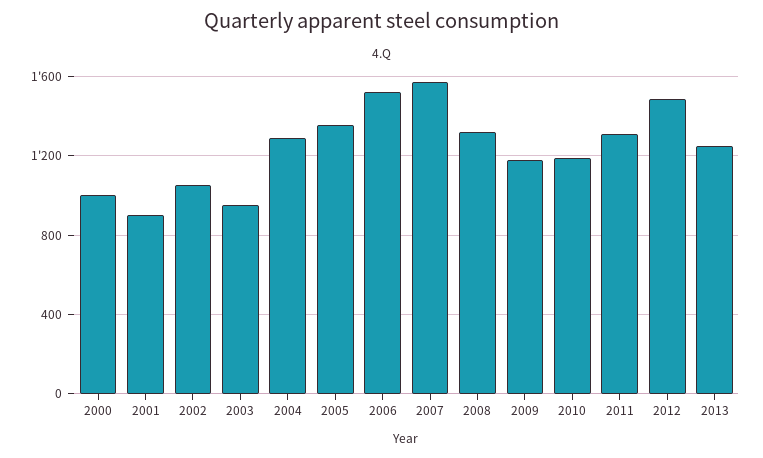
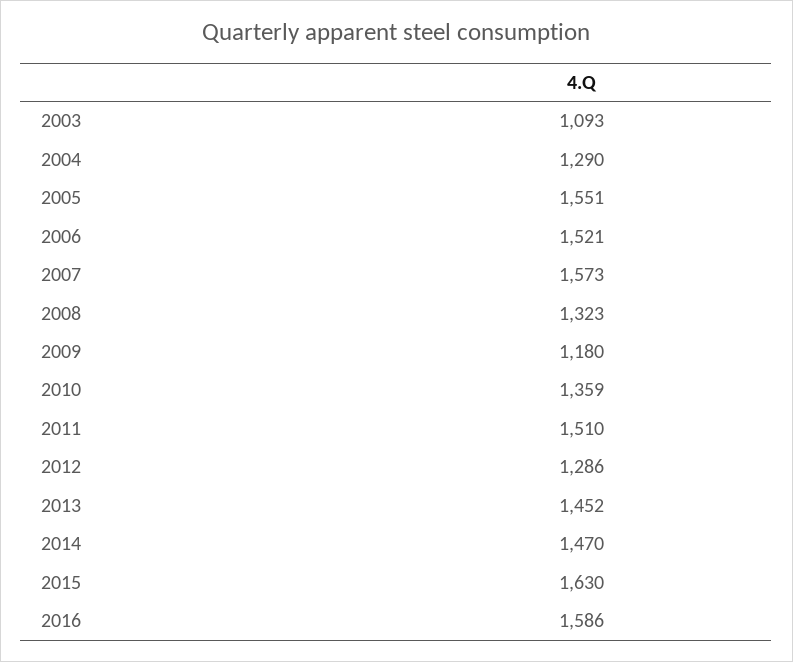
2000: 1000 -> none
2001: 900 -> none
2002: 1050 -> none
2003: 950 -> 1093
2005: 1350 -> 1551
2010: 1200 -> 1359
2011: 1300 -> 1510
2012: 1500 -> 1286
2013: 1250 -> 1452
2014: none -> 1470
2015: none -> 1630
2016: none -> 1586

